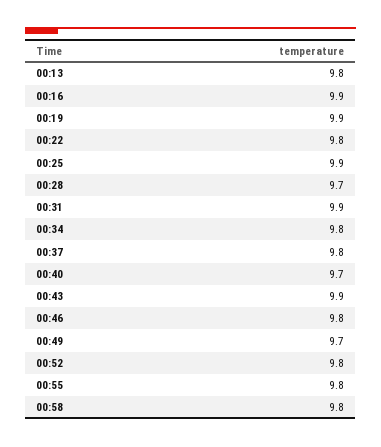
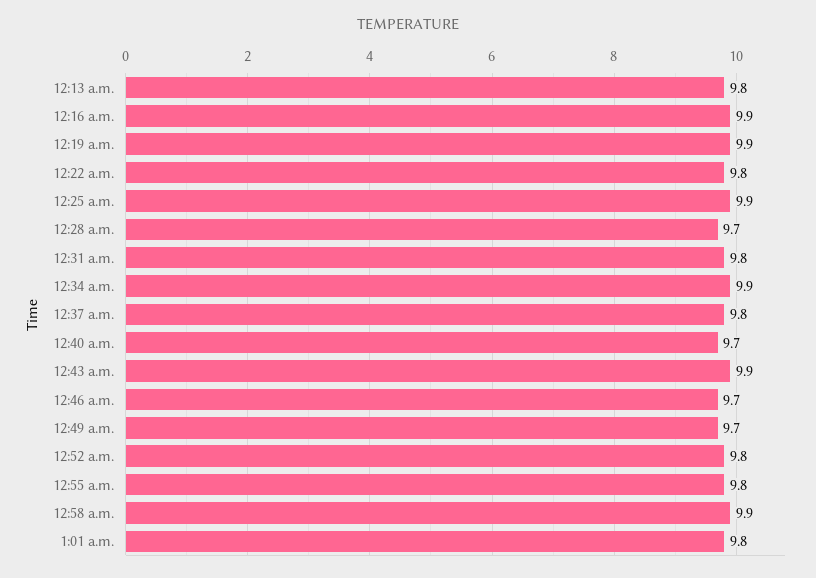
00:31: 9.9 -> 9.8
00:34: 9.8 -> 9.9
00:46: 9.8 -> 9.7
00:58: 9.8 -> 9.9
1:01 a.m.: none -> 9.8

